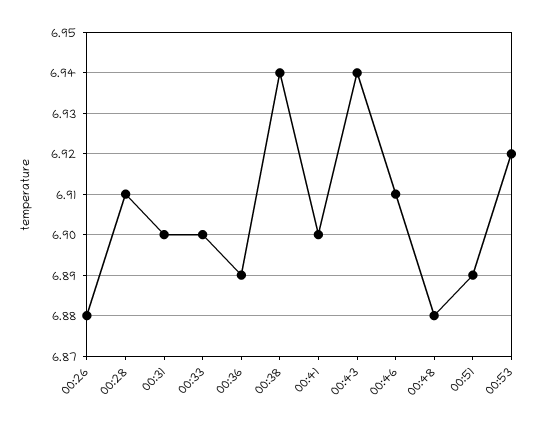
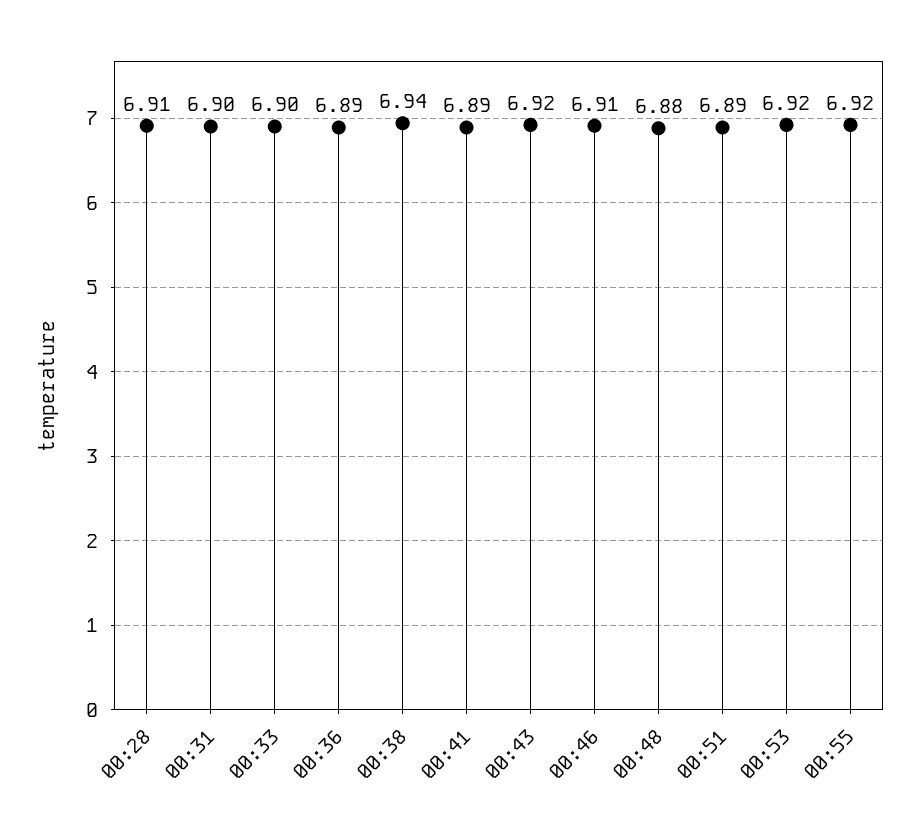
00:26: 6.88 -> none
00:41: 6.9 -> 6.89
00:43: 6.94 -> 6.92
00:55: none -> 6.92

